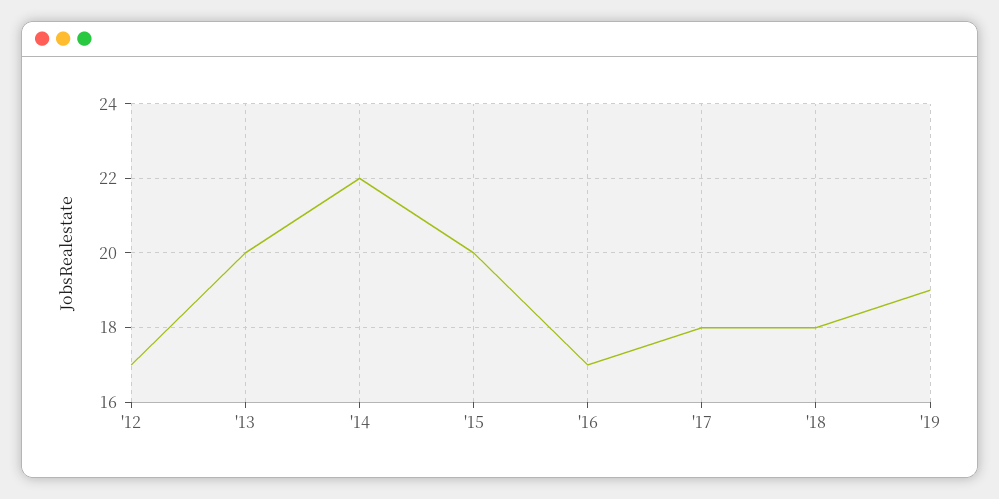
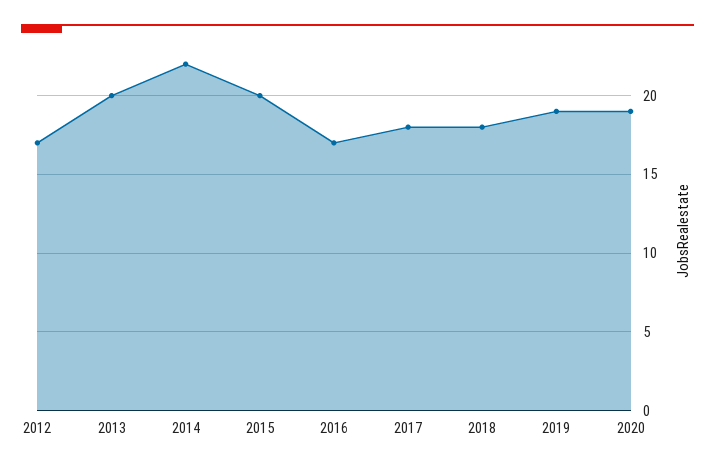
2020: none -> 19

